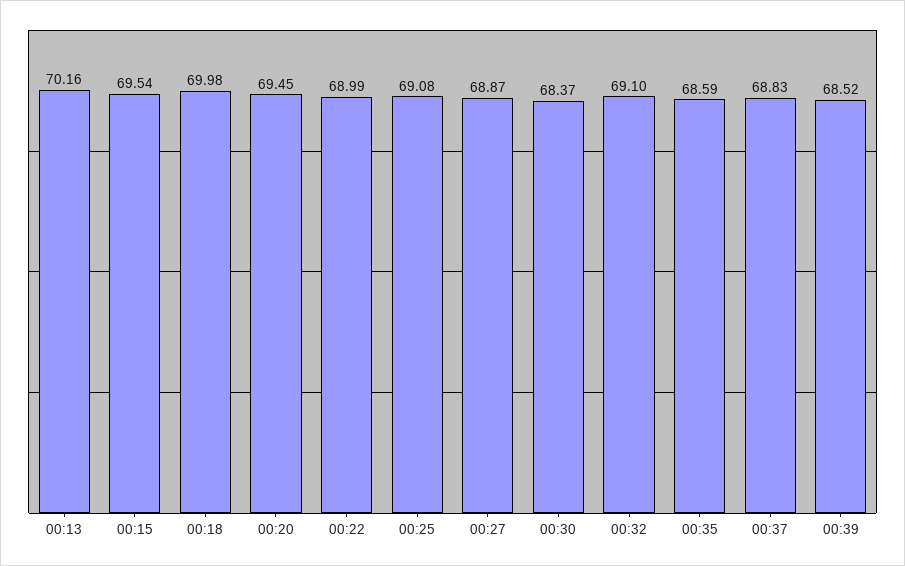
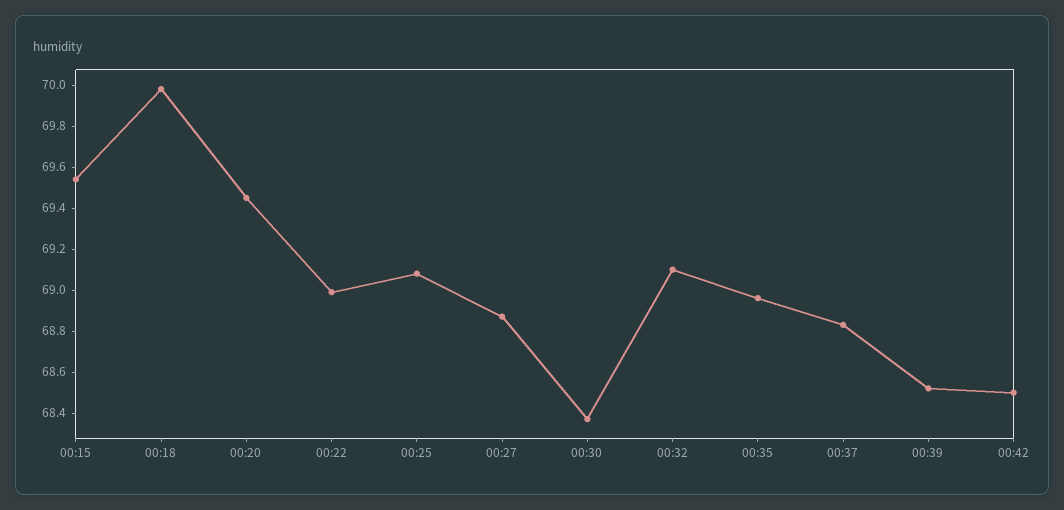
00:13: 70.16 -> none
00:35: 68.59 -> 68.95
00:42: none -> 68.5

